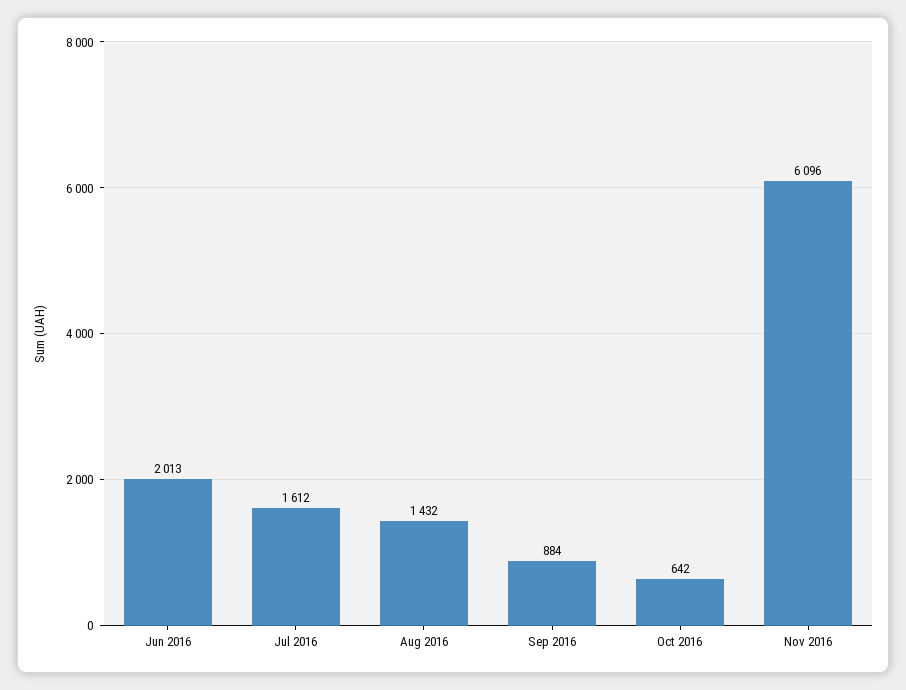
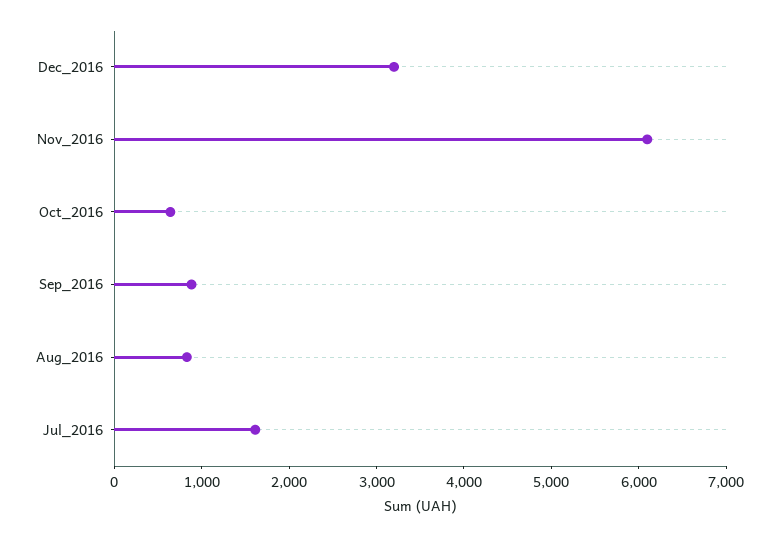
Jun 2016: 2013 -> none
Aug 2016: 1432 -> 800
Dec_2016: none -> 3200

